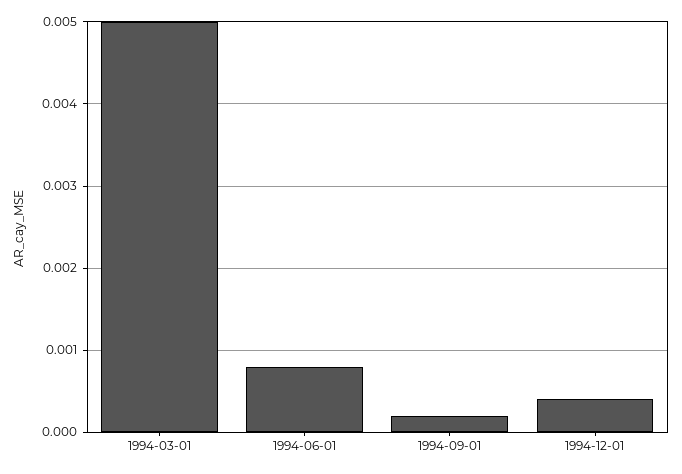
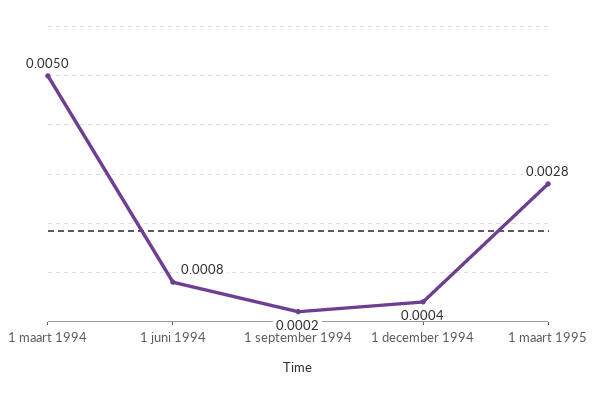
1 maart 1995: none -> 0.0028

